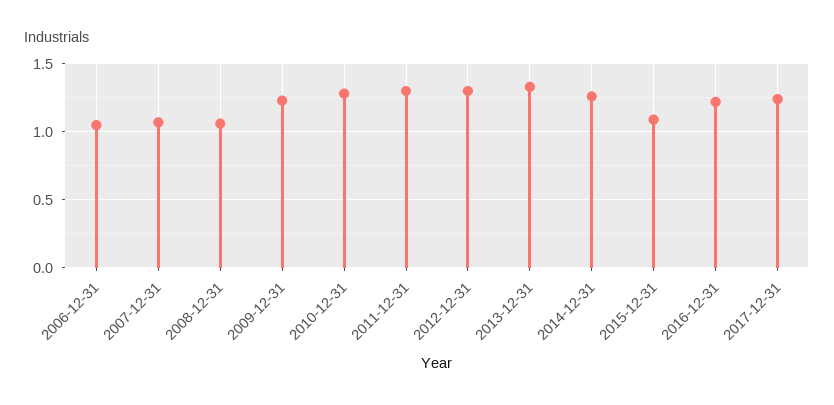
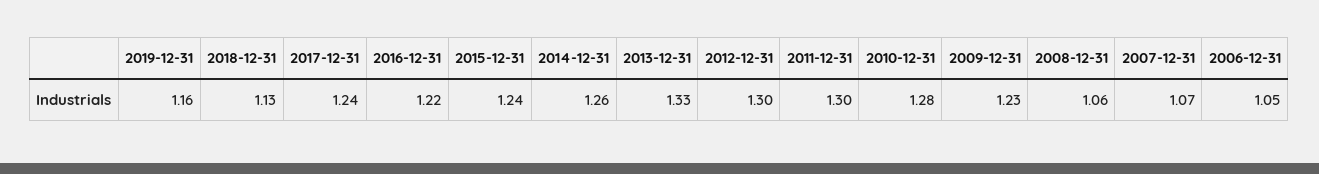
2015-12-31: 1.1 -> 1.24
2019-12-31: none -> 1.16
2018-12-31: none -> 1.13

